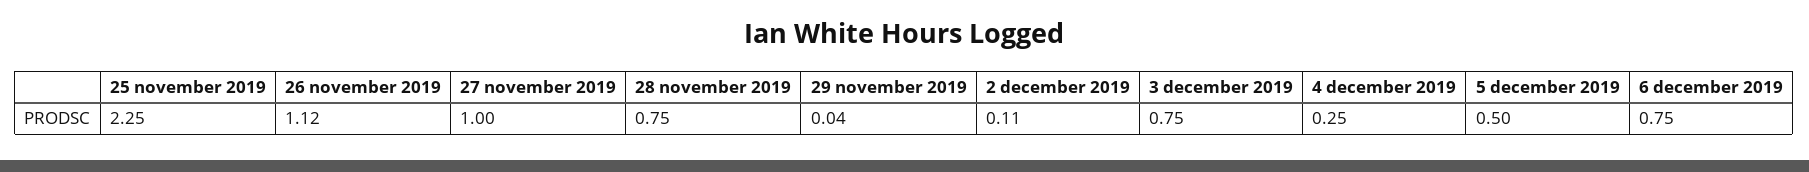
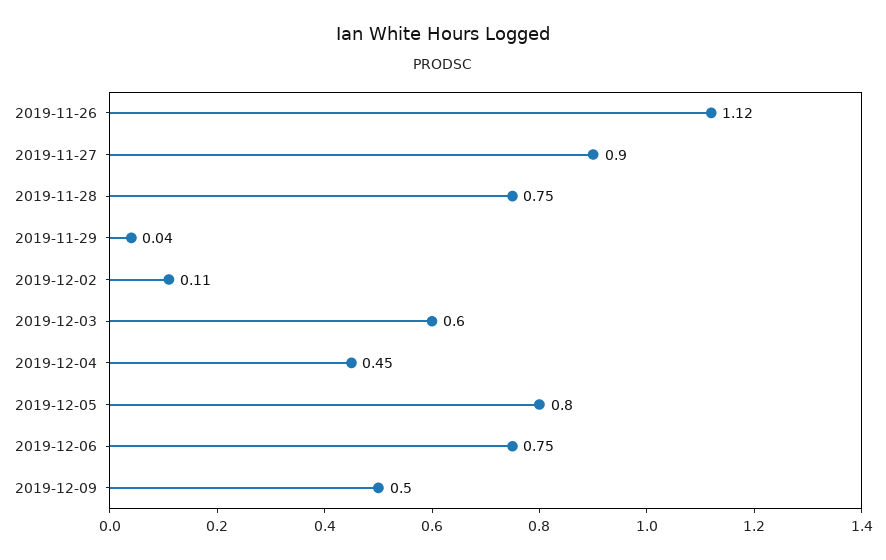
25 november 2019: 2.25 -> none
27 november 2019: 1 -> 0.9
3 december 2019: 0.75 -> 0.6
4 december 2019: 0.25 -> 0.45
5 december 2019: 0.5 -> 0.8
2019-12-09: none -> 0.5

